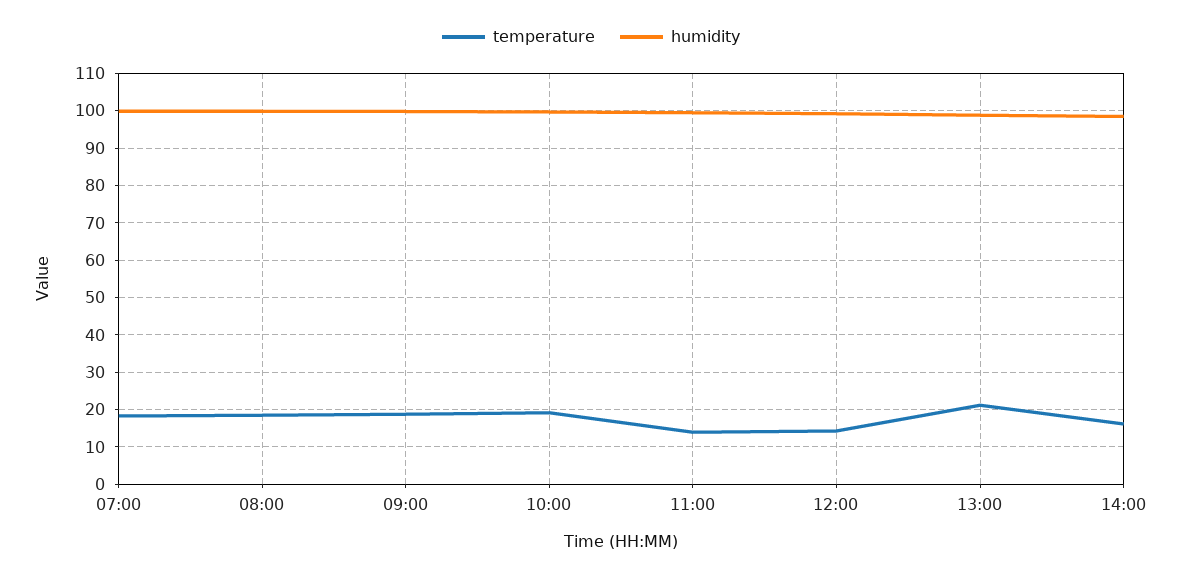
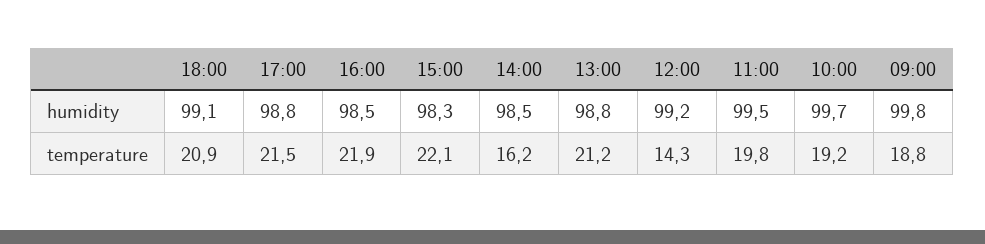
temperature, 07:00: 18 -> none
humidity, 07:00: 100 -> none
temperature, 08:00: 18 -> none
humidity, 08:00: 100 -> none
temperature, 11:00: 14 -> 19.8
humidity, 18:00: none -> 99.1
humidity, 17:00: none -> 98.8
humidity, 16:00: none -> 98.5
humidity, 15:00: none -> 98.3
temperature, 18:00: none -> 20.9
temperature, 17:00: none -> 21.5
temperature, 16:00: none -> 21.9
temperature, 15:00: none -> 22.1

